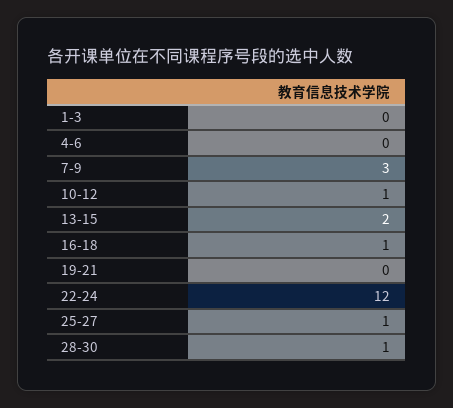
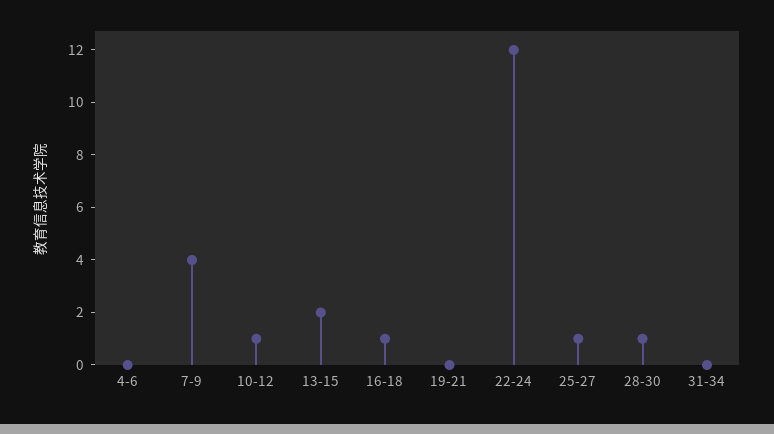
1-3: 0 -> none
7-9: 3 -> 4
31-34: none -> 0

